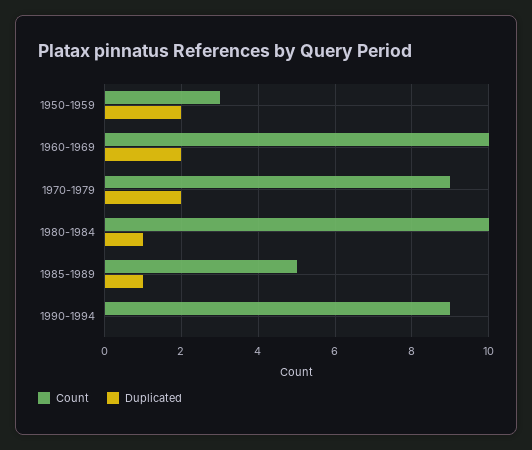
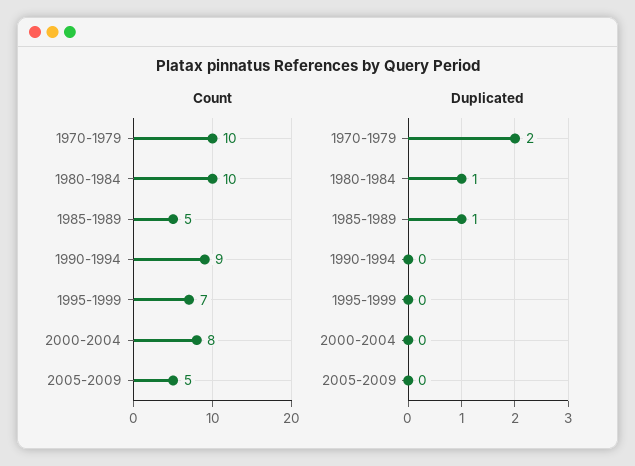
Count, 1950-1959: 3 -> none
Duplicated, 1950-1959: 2 -> none
Count, 1960-1969: 10 -> none
Duplicated, 1960-1969: 2 -> none
Count, 1970-1979: 9 -> 10
Count, 1995-1999: none -> 7
Count, 2000-2004: none -> 8
Count, 2005-2009: none -> 5
Duplicated, 1995-1999: none -> 0
Duplicated, 2000-2004: none -> 0
Duplicated, 2005-2009: none -> 0

